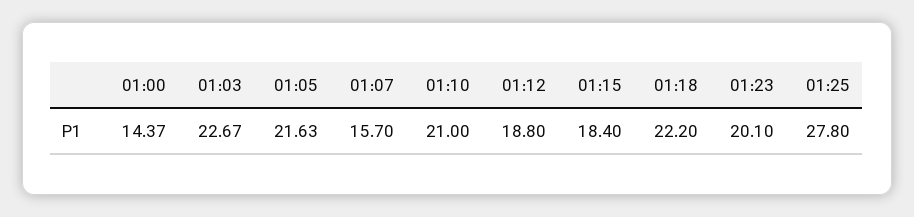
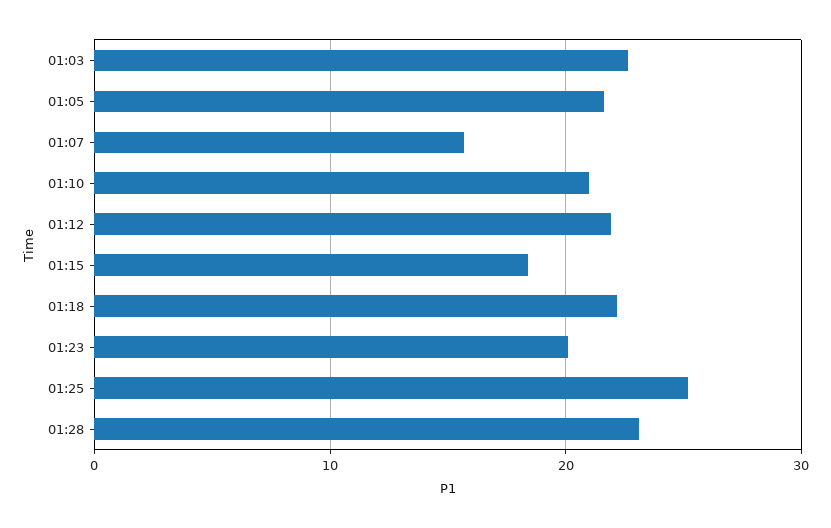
01:00: 14.37 -> none
01:12: 18.8 -> 22
01:25: 27.8 -> 25
01:28: none -> 23

